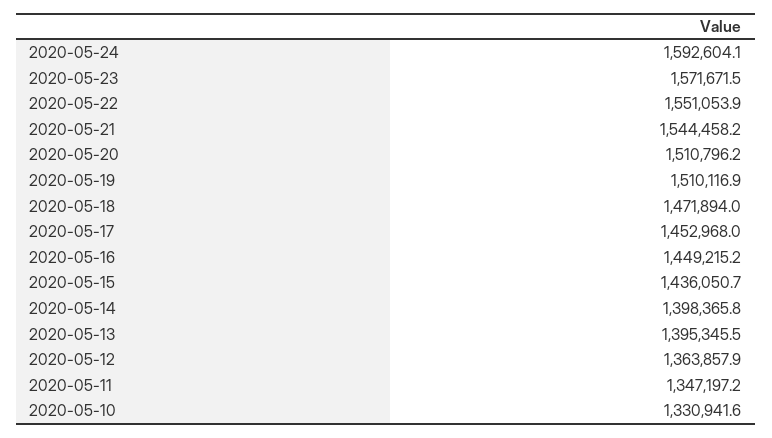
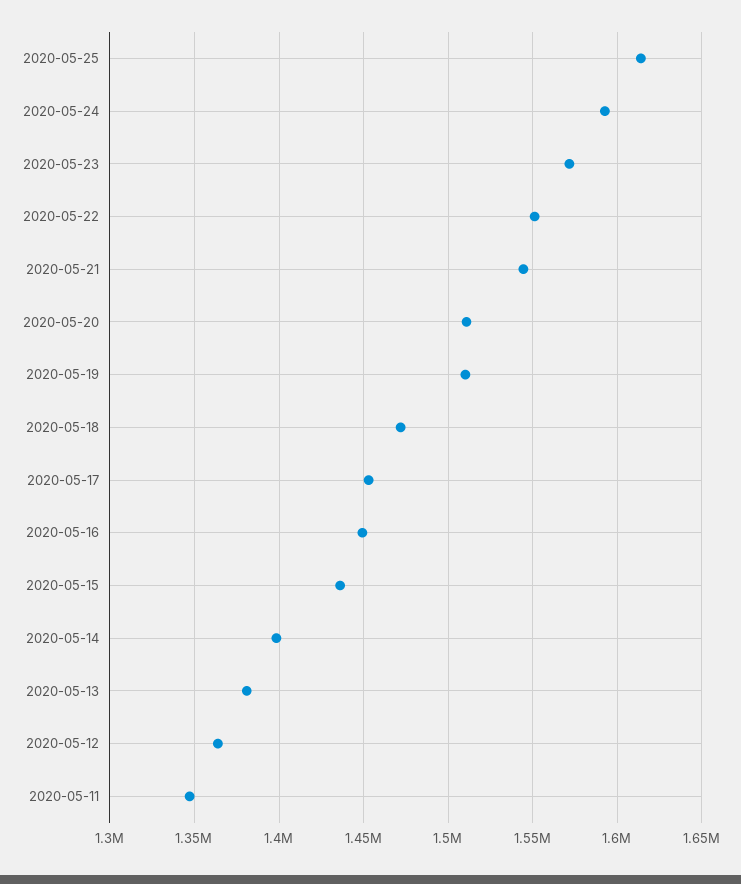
2020-05-13: 1395345.5 -> 1380000
2020-05-10: 1330941.6 -> none
2020-05-25: none -> 1615000

